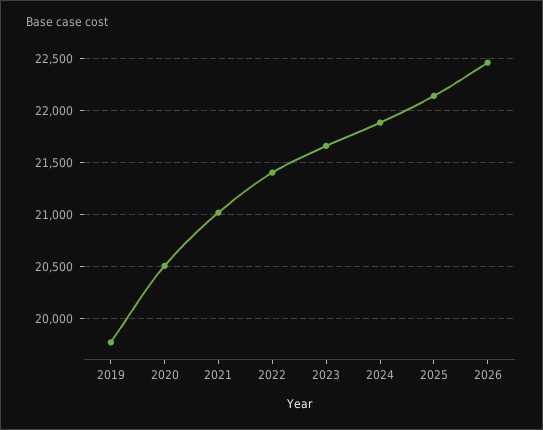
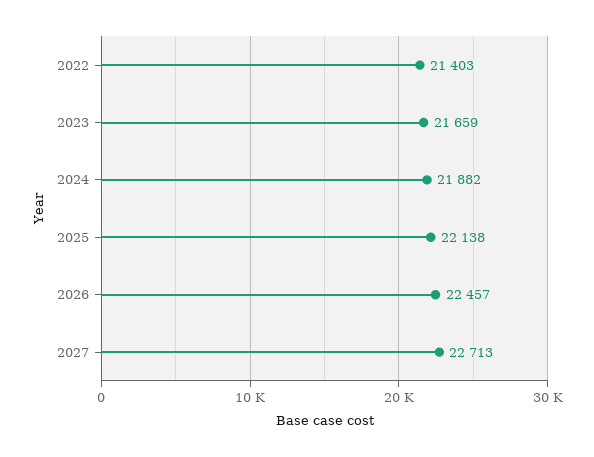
2019: 19800 -> none
2020: 20500 -> none
2021: 21000 -> none
2027: none -> 22713

